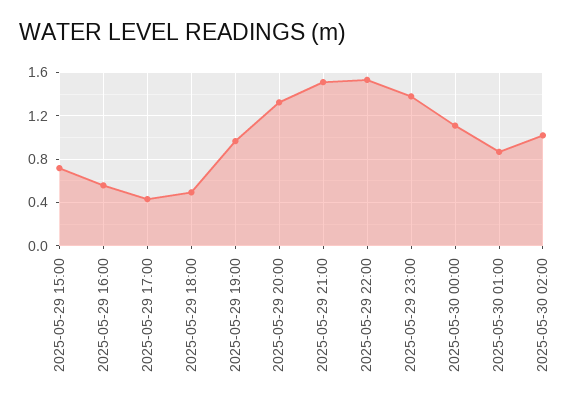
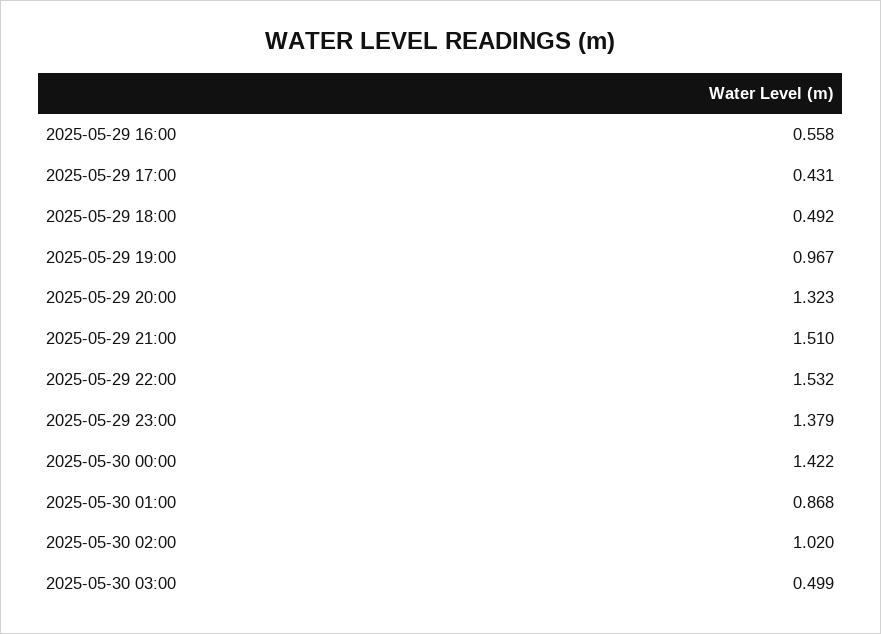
2025-05-29 15:00: 0.7 -> none
2025-05-30 00:00: 1.1 -> 1.422
2025-05-30 03:00: none -> 0.499

